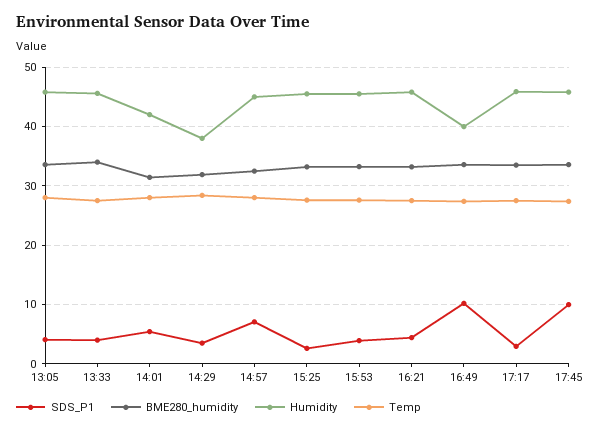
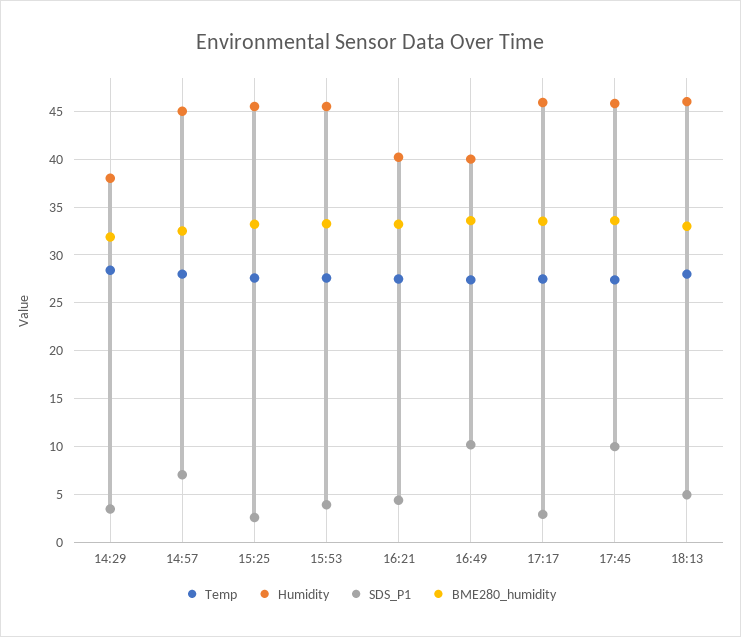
SDS_P1, 13:05: 4 -> none
BME280_humidity, 13:05: 34 -> none
Humidity, 13:05: 46 -> none
Temp, 13:05: 28 -> none
SDS_P1, 13:33: 4 -> none
BME280_humidity, 13:33: 34 -> none
Humidity, 13:33: 46 -> none
Temp, 13:33: 28 -> none
SDS_P1, 14:01: 6 -> none
BME280_humidity, 14:01: 32 -> none
Humidity, 14:01: 42 -> none
Temp, 14:01: 28 -> none
Humidity, 16:21: 46 -> 40
Temp, 18:13: none -> 28
Humidity, 18:13: none -> 46
SDS_P1, 18:13: none -> 5
BME280_humidity, 18:13: none -> 33

